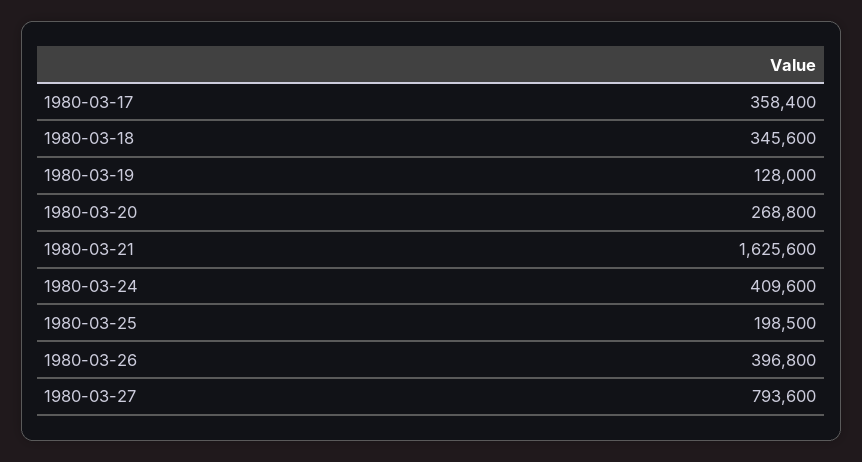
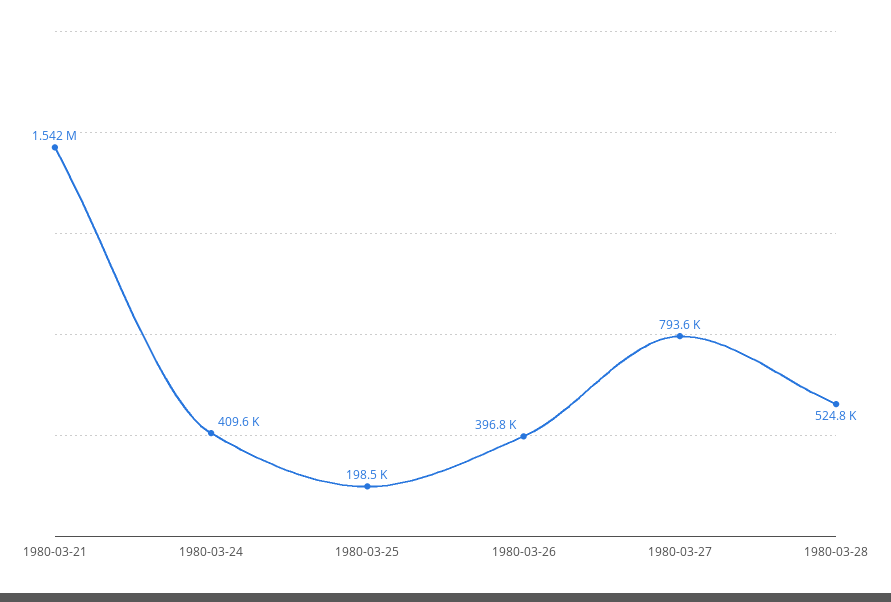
1980-03-17: 358400 -> none
1980-03-18: 345600 -> none
1980-03-19: 128000 -> none
1980-03-20: 268800 -> none
1980-03-21: 1625600 -> 1542000
1980-03-28: none -> 524800

